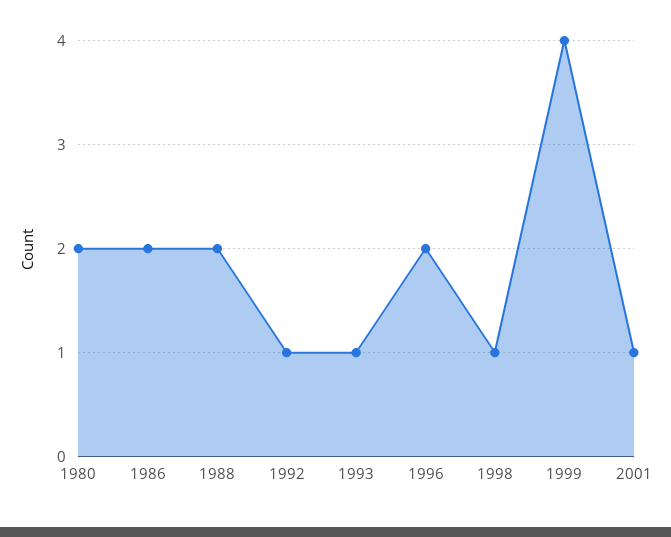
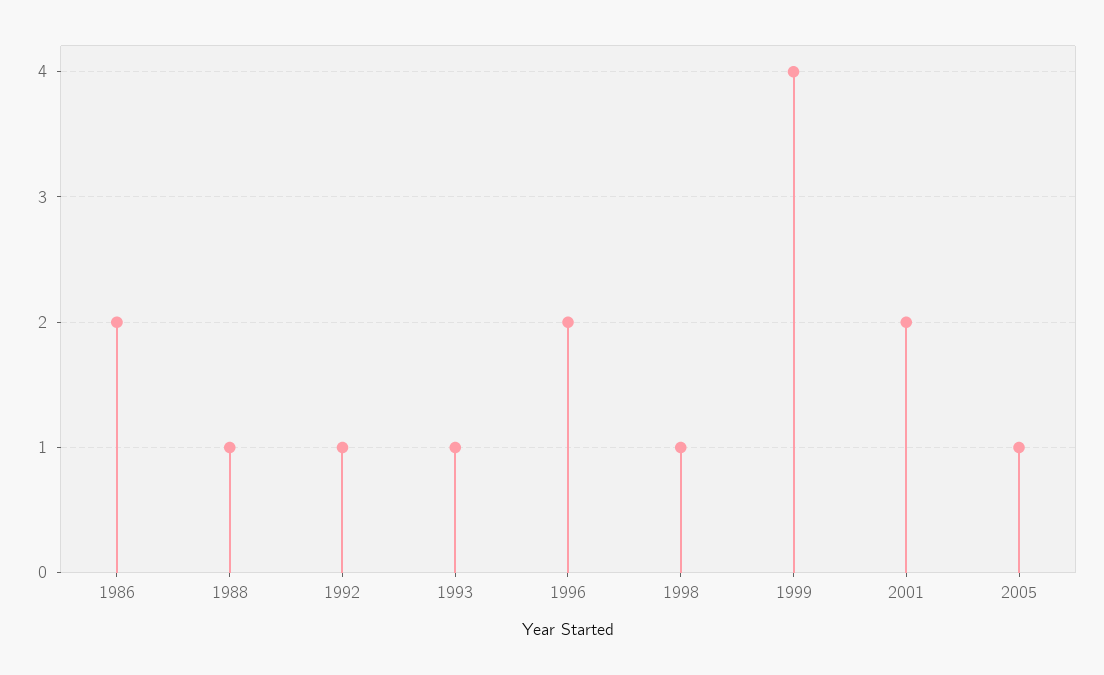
1980: 2 -> none
1988: 2 -> 1
2001: 1 -> 2
2005: none -> 1

